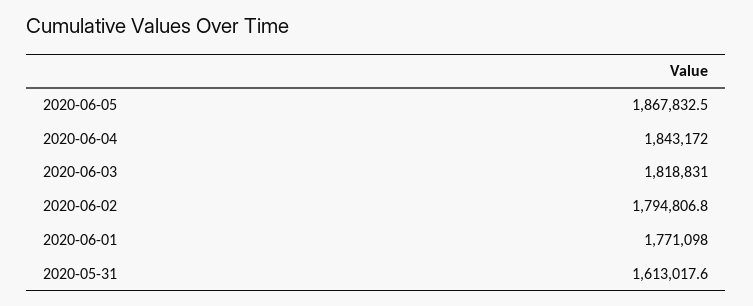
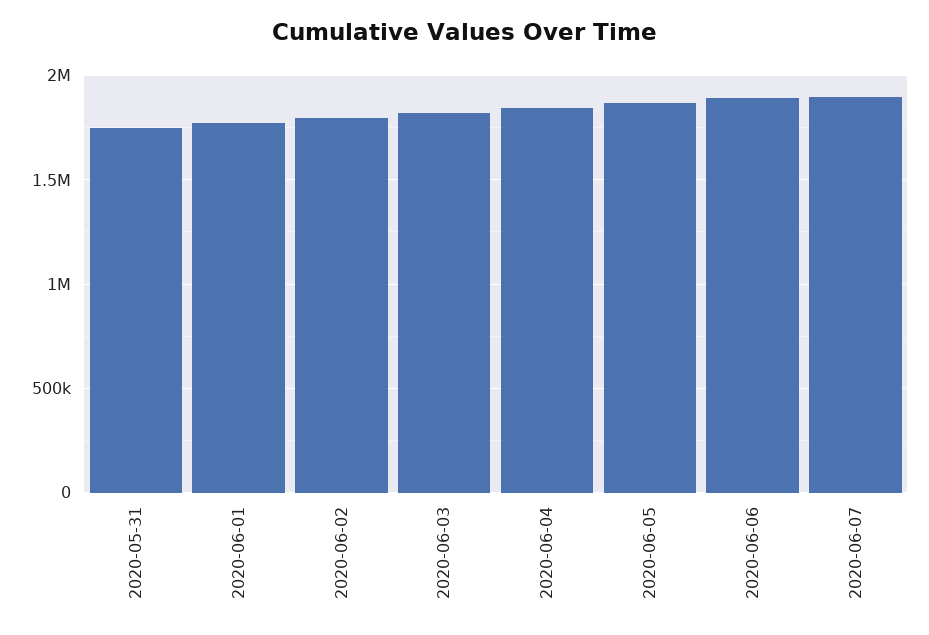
2020-05-31: 1613017.6 -> 1750000
2020-06-06: none -> 1900000
2020-06-07: none -> 1900000

